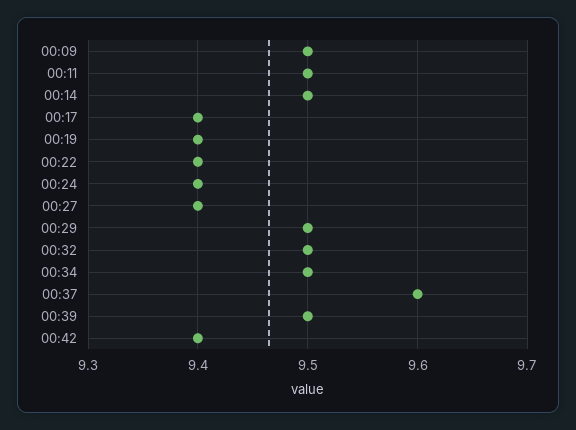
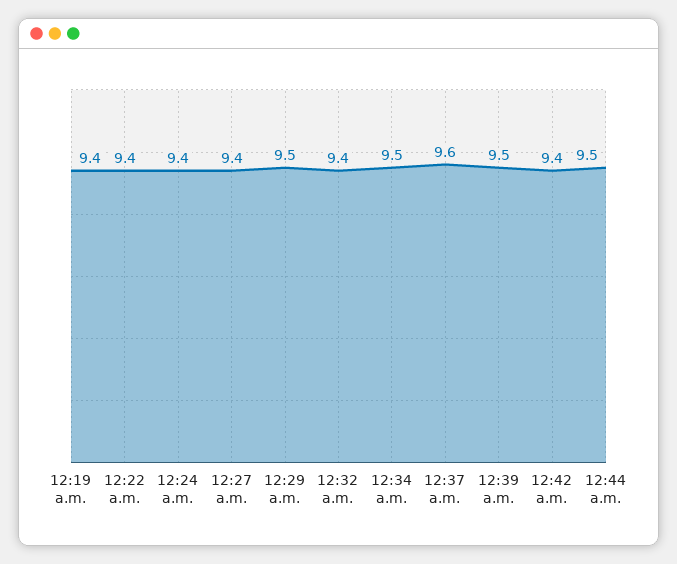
00:09: 9.5 -> none
00:11: 9.5 -> none
00:14: 9.5 -> none
00:17: 9.4 -> none
00:32: 9.5 -> 9.4
12:44 a.m.: none -> 9.5

